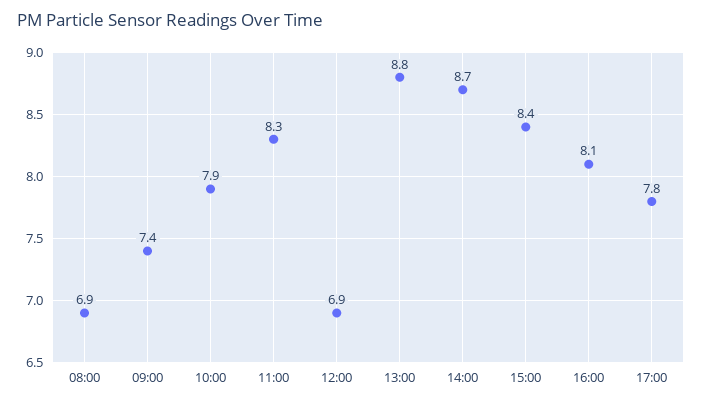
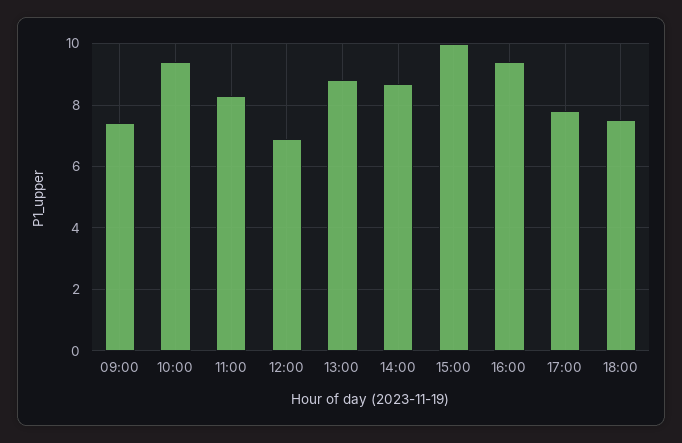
08:00: 6.9 -> none
10:00: 7.9 -> 9.5
15:00: 8.4 -> 10
16:00: 8.1 -> 9.5
18:00: none -> 7.5

